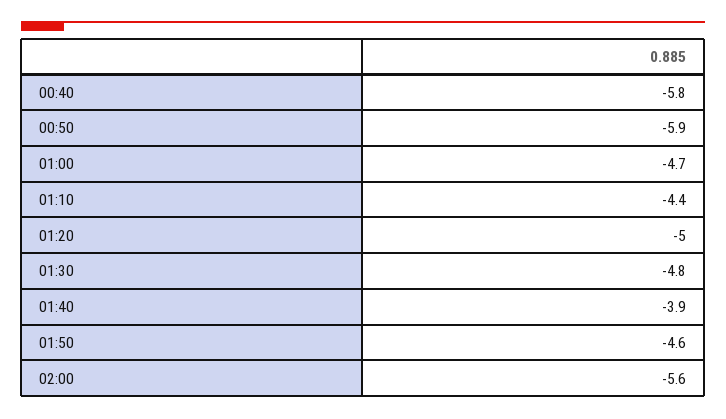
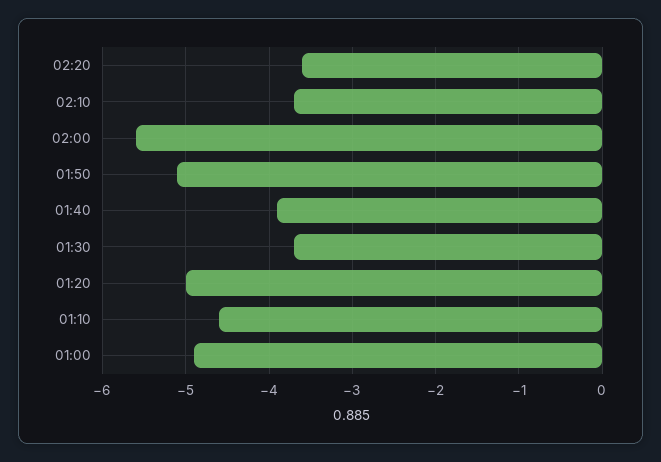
00:40: -5.8 -> none
00:50: -5.9 -> none
01:00: -4.7 -> -4.9
01:10: -4.4 -> -4.6
01:30: -4.8 -> -3.7
01:50: -4.6 -> -5.1
02:20: none -> -3.6
02:10: none -> -3.7

